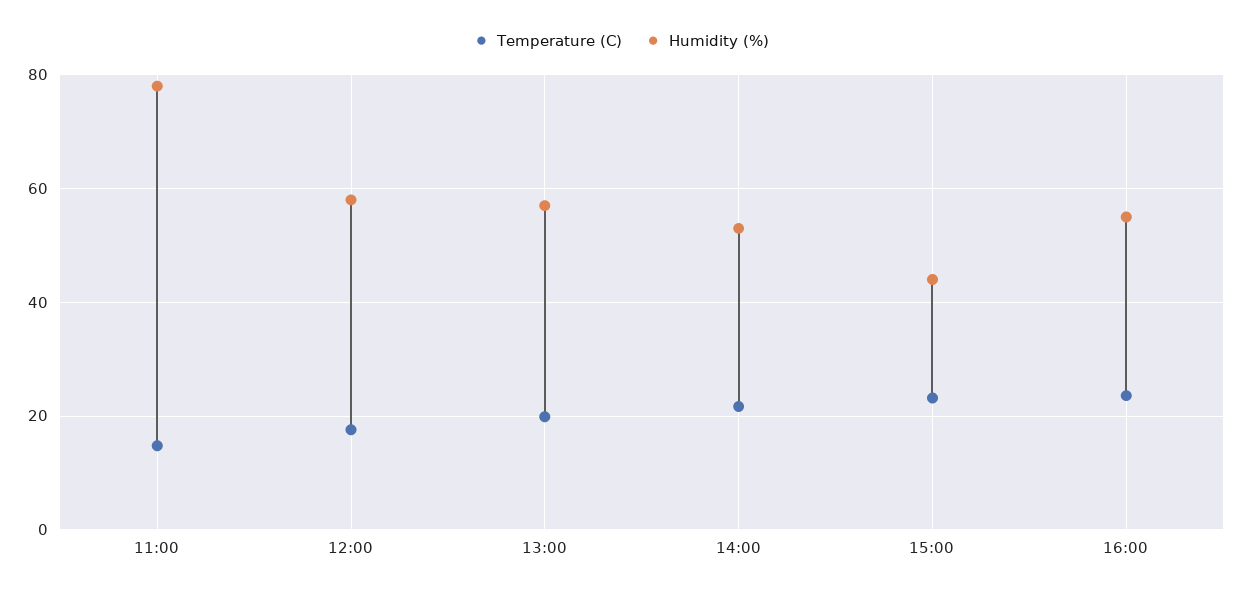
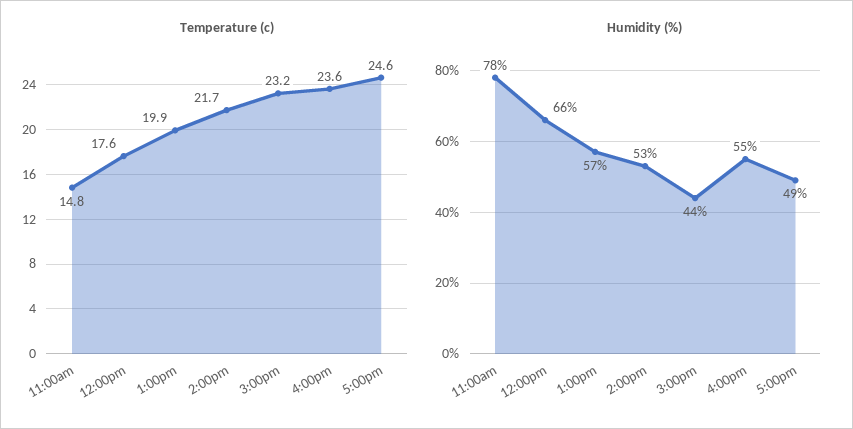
Humidity (%), 12:00: 58 -> 66
Temperature (C), 5:00pm: none -> 24.6
Humidity (%), 5:00pm: none -> 49

